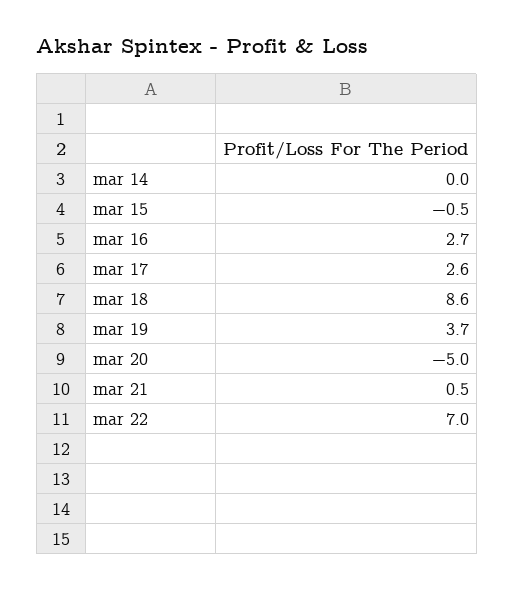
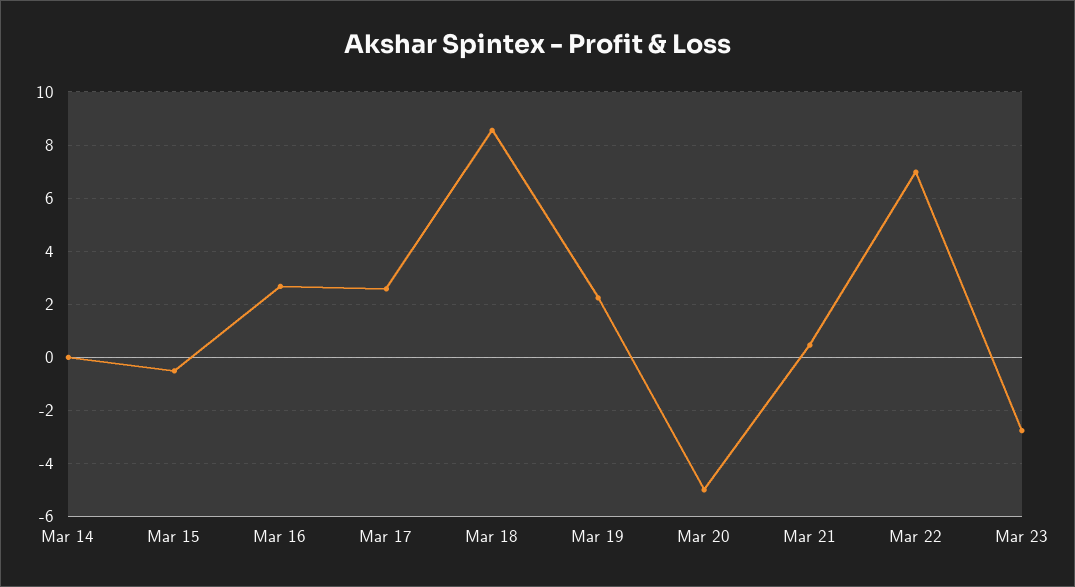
mar 19: 3.7 -> 2.25
Mar 23: none -> -2.75

